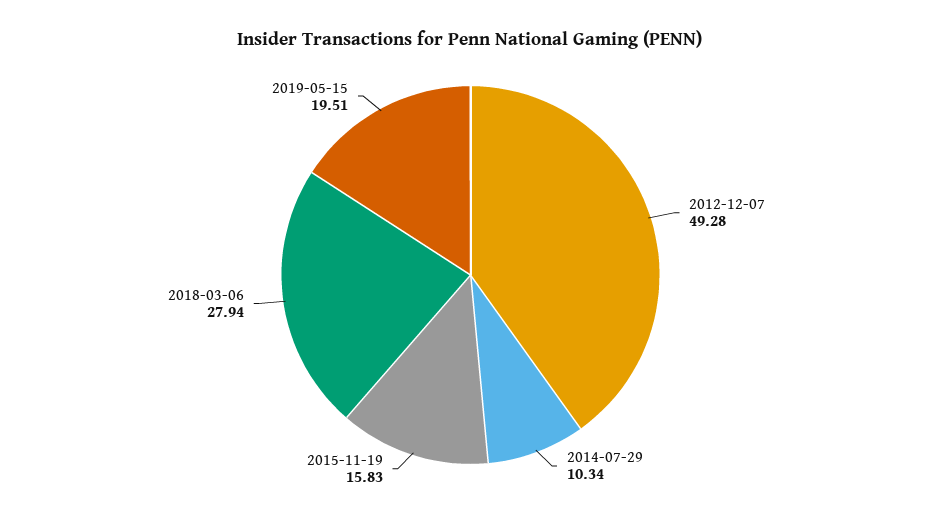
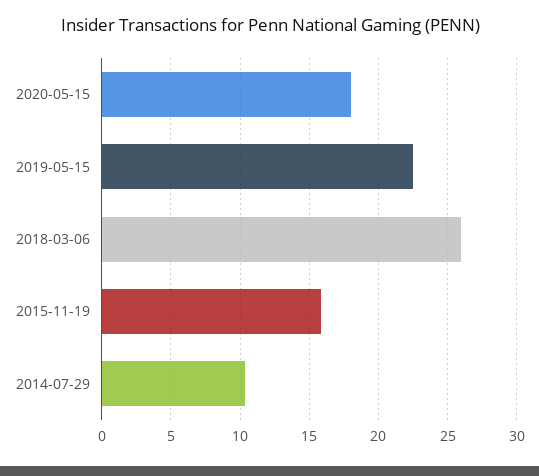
2012-12-07: 49.28 -> none
2018-03-06: 27.94 -> 26
2019-05-15: 19.51 -> 22.5
2020-05-15: none -> 18

